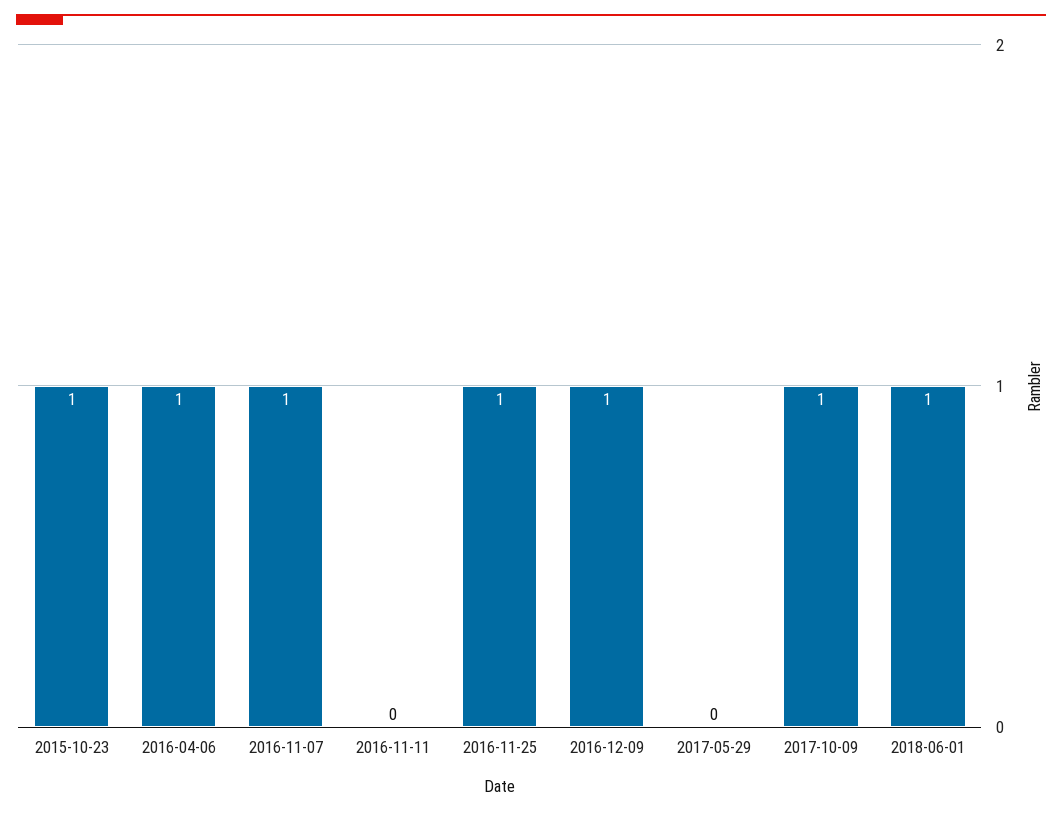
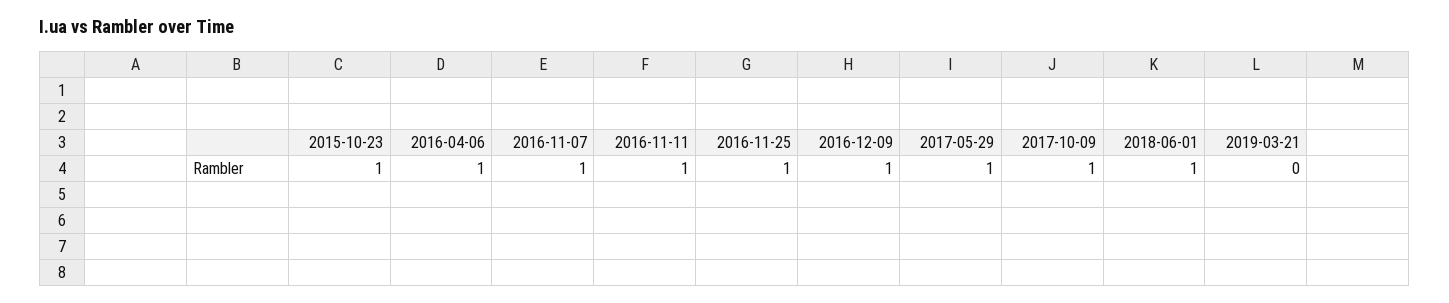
2016-11-11: 0 -> 1
2017-05-29: 0 -> 1
2019-03-21: none -> 0

